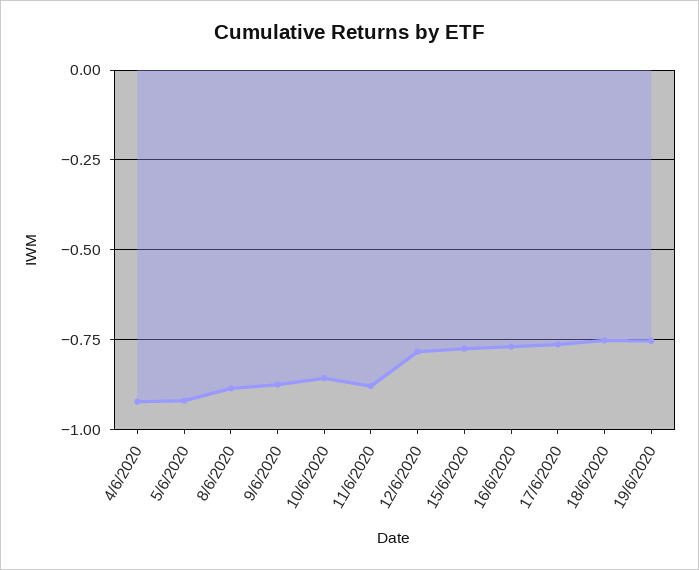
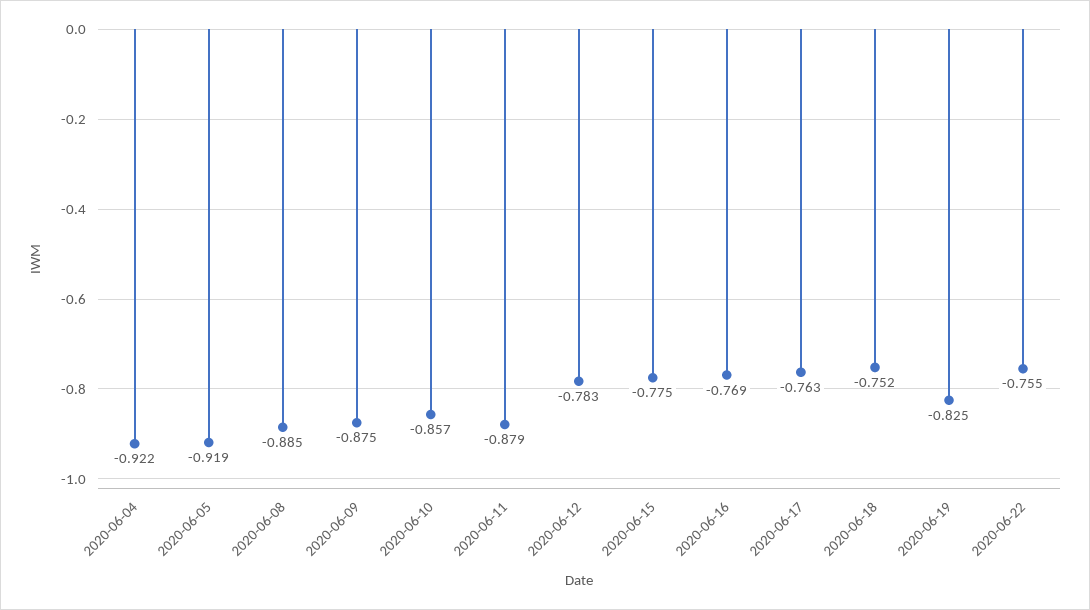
19/6/2020: -0.75 -> -0.825
2020-06-22: none -> -0.755

